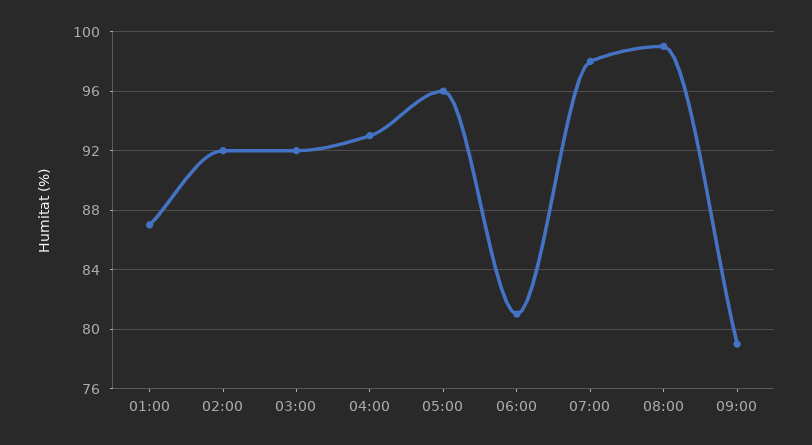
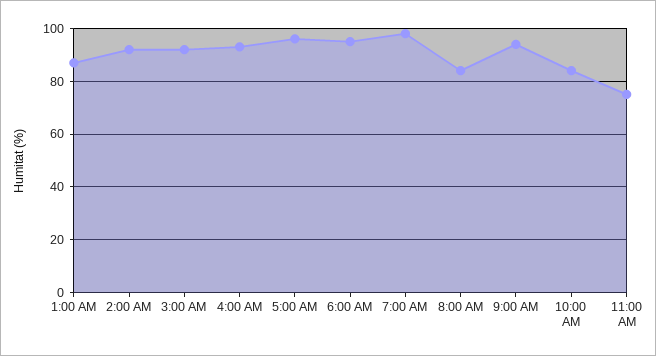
06:00: 81 -> 95
08:00: 99 -> 85
09:00: 79 -> 95
10:00 AM: none -> 85
11:00 AM: none -> 75

